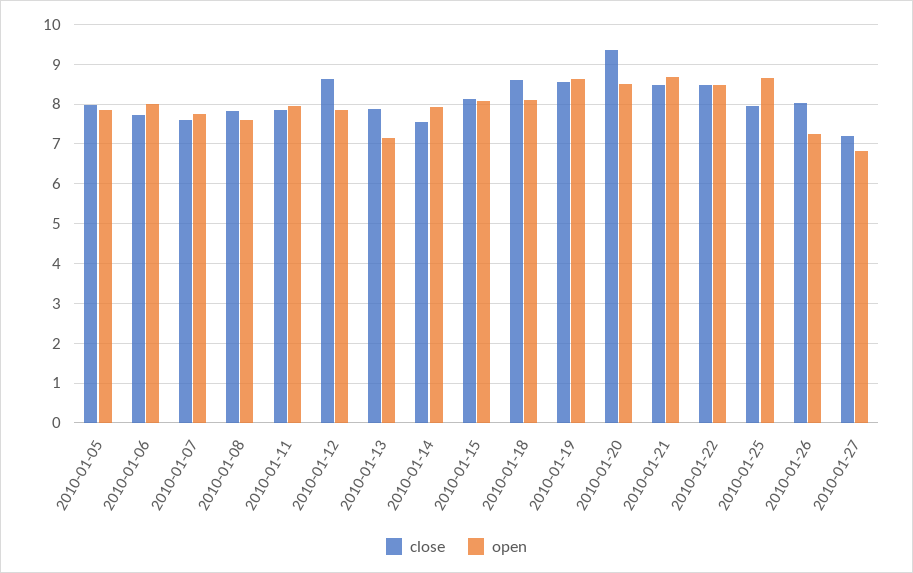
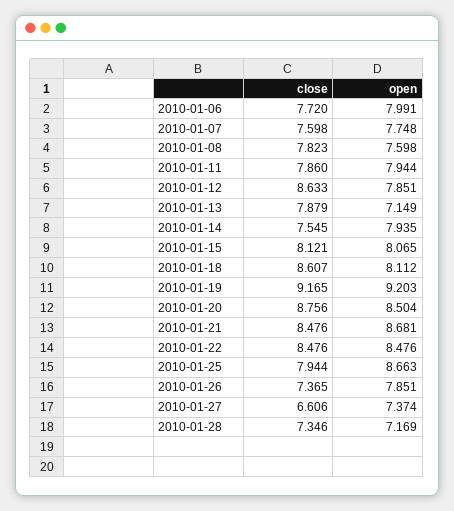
close, 2010-01-05: 8 -> none
open, 2010-01-05: 7.8 -> none
close, 2010-01-19: 8.6 -> 9.165
open, 2010-01-19: 8.6 -> 9.203
close, 2010-01-20: 9.4 -> 8.756
close, 2010-01-26: 8 -> 7.365
open, 2010-01-26: 7.2 -> 7.851
close, 2010-01-27: 7.2 -> 6.606
open, 2010-01-27: 6.8 -> 7.374
close, 2010-01-28: none -> 7.346
open, 2010-01-28: none -> 7.169

